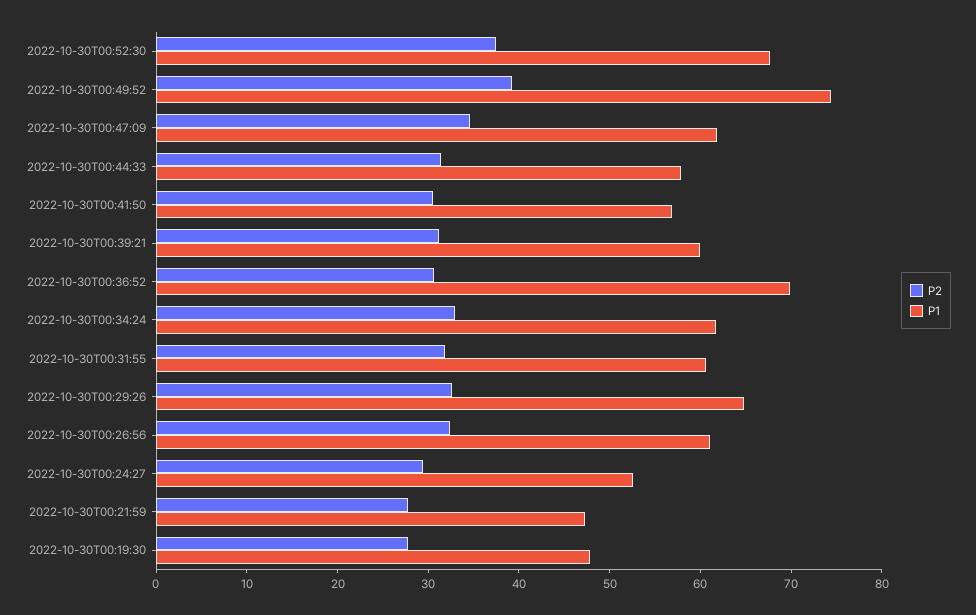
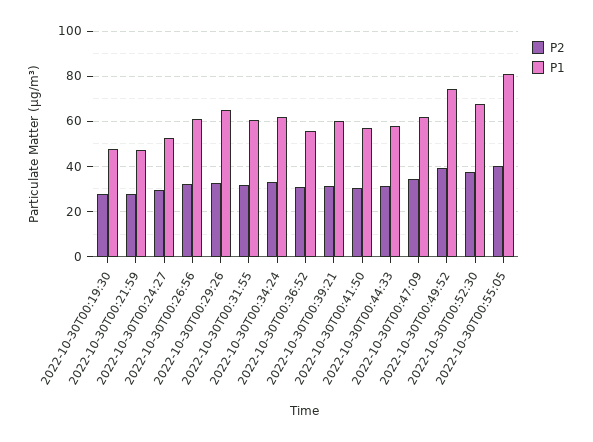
P1, 2022-10-30T00:36:52: 70 -> 55
P2, 2022-10-30T00:55:05: none -> 40
P1, 2022-10-30T00:55:05: none -> 80

